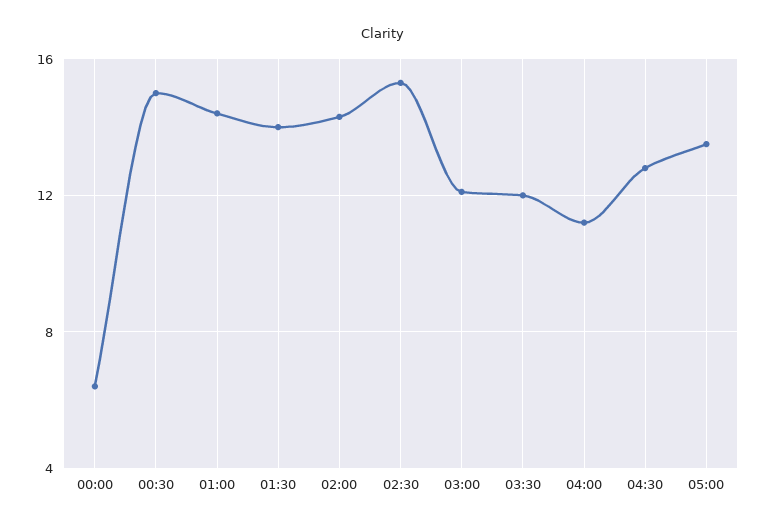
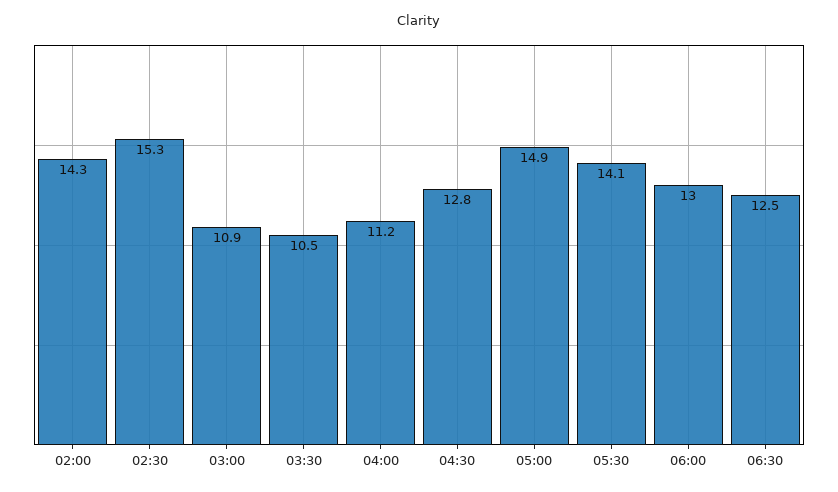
00:00: 6.5 -> none
00:30: 15 -> none
01:00: 14.5 -> none
01:30: 14 -> none
03:00: 12 -> 10.9
03:30: 12 -> 10.5
05:00: 13.5 -> 14.9
05:30: none -> 14.1
06:00: none -> 13
06:30: none -> 12.5

